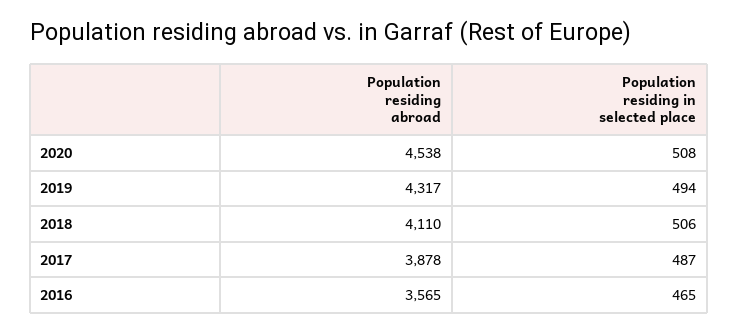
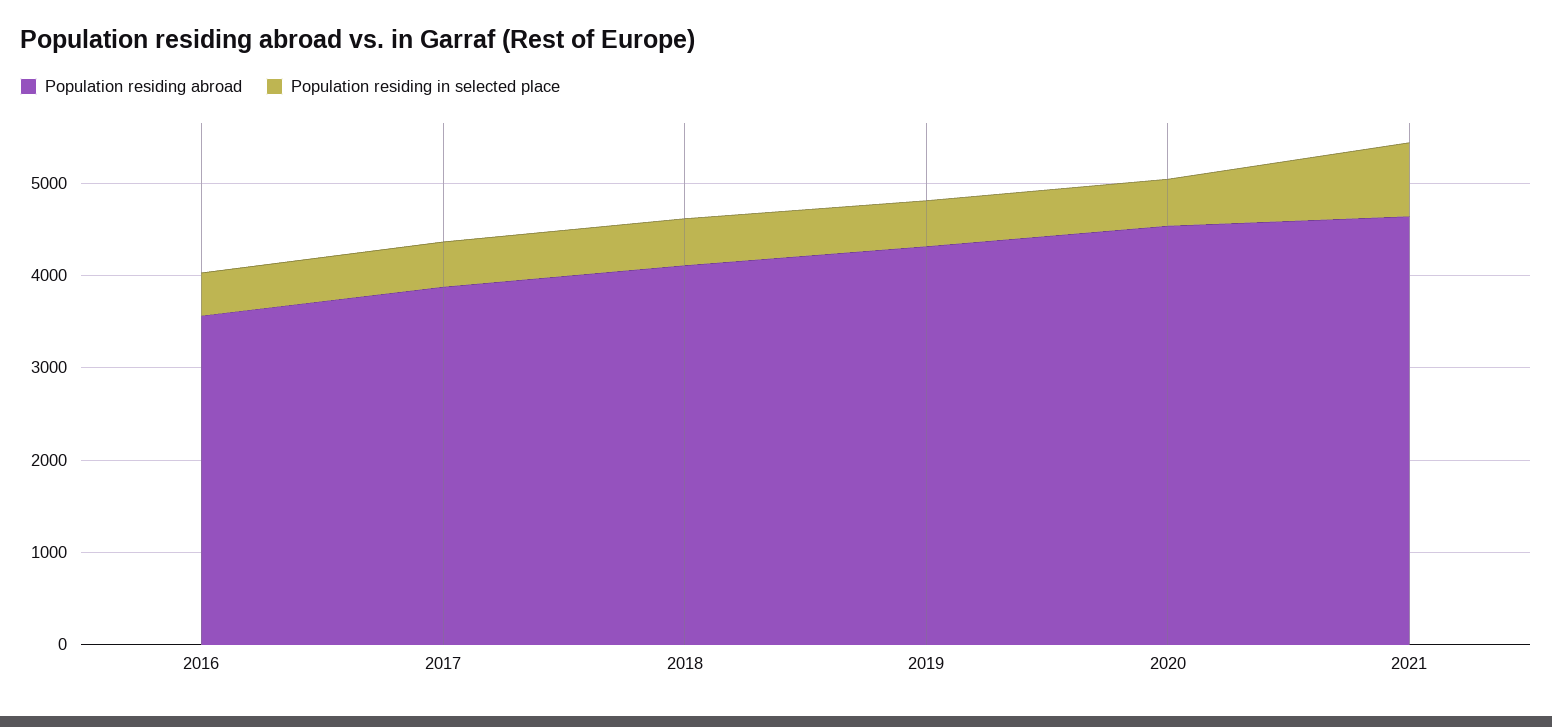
Population residing abroad, 2021: none -> 4600
Population residing in selected place, 2021: none -> 800

